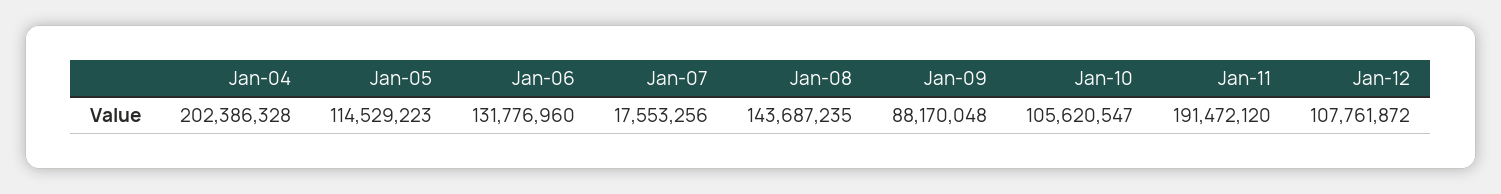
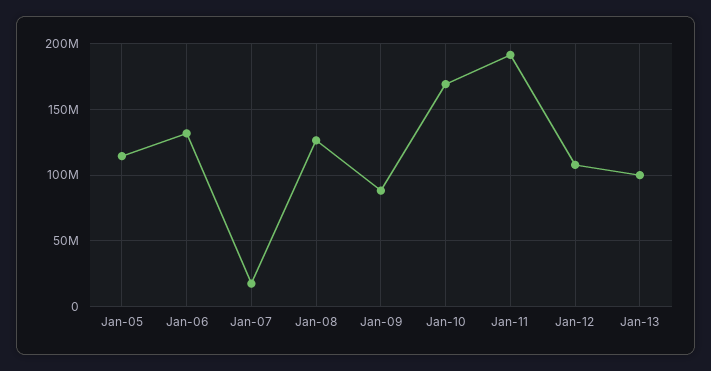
Jan-04: 202386328 -> none
Jan-08: 143687235 -> 125000000
Jan-10: 105620547 -> 170000000
Jan-13: none -> 100000000

